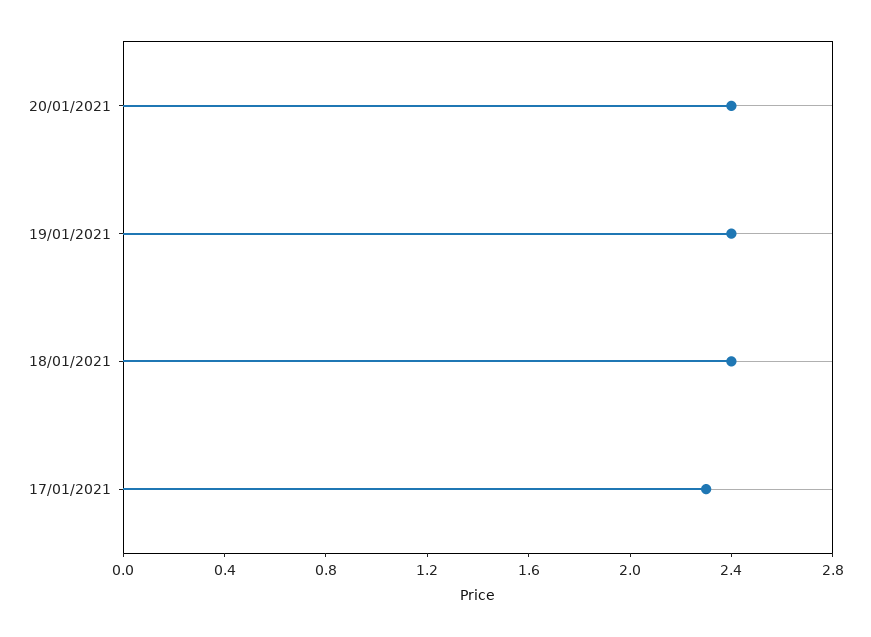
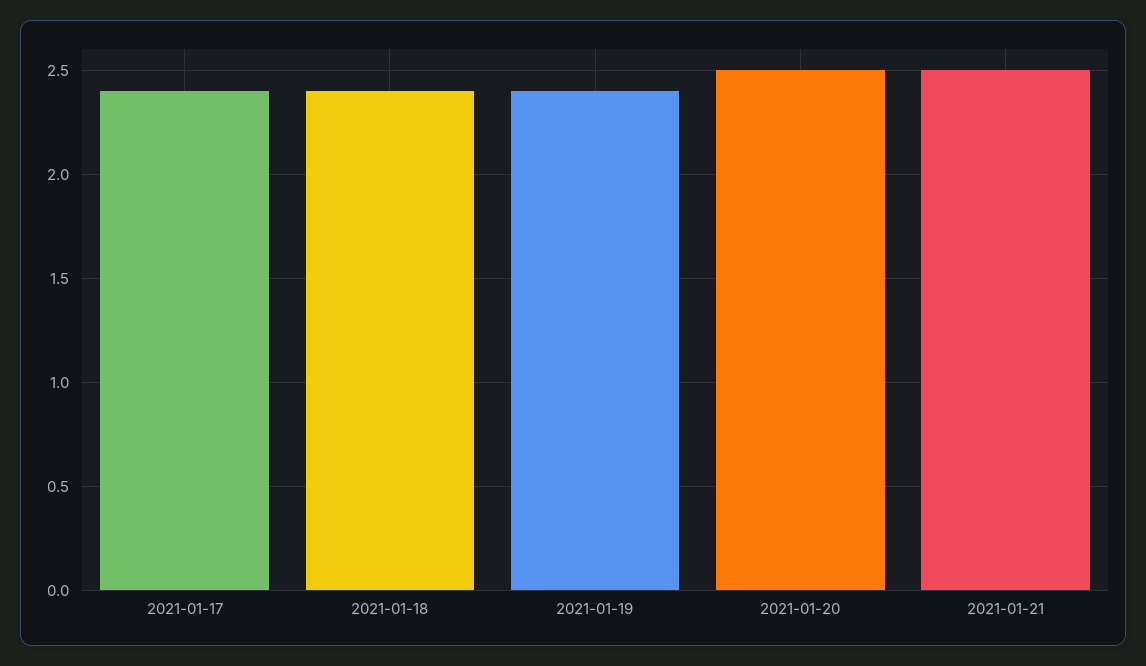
20/01/2021: 2.4 -> 2.5
17/01/2021: 2.3 -> 2.4
2021-01-21: none -> 2.5

